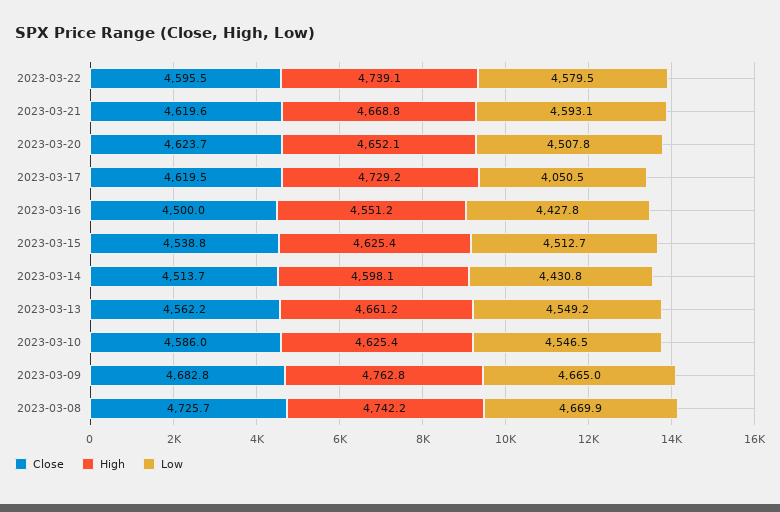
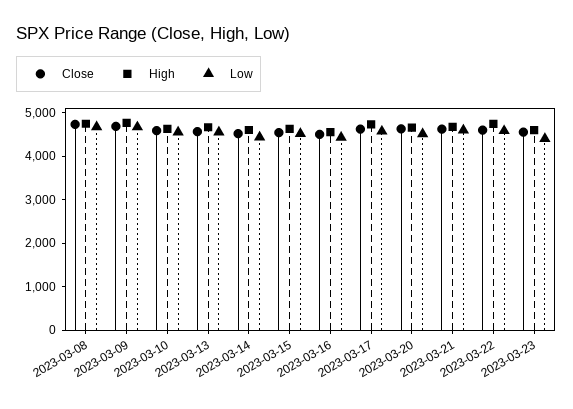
Low, 2023-03-17: 4050.5 -> 4600
Close, 2023-03-23: none -> 4600
High, 2023-03-23: none -> 4600
Low, 2023-03-23: none -> 4400

